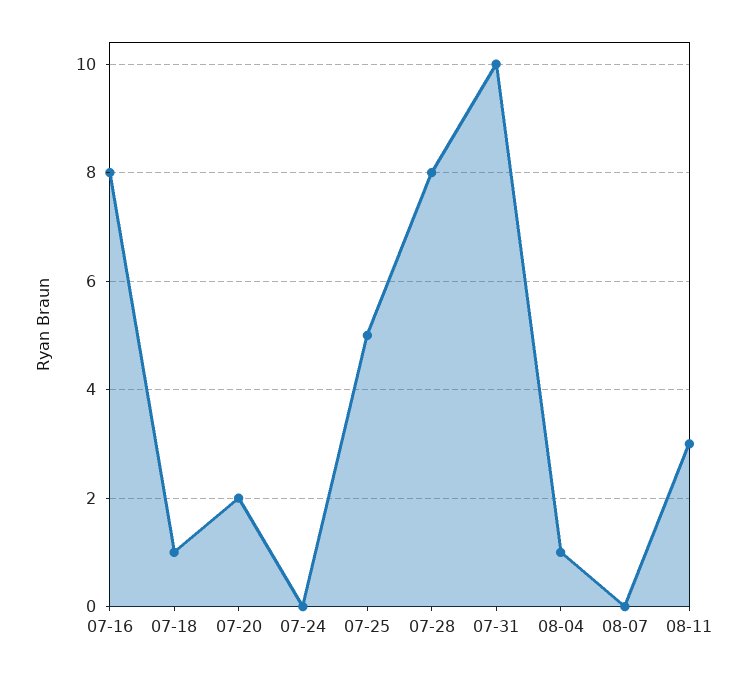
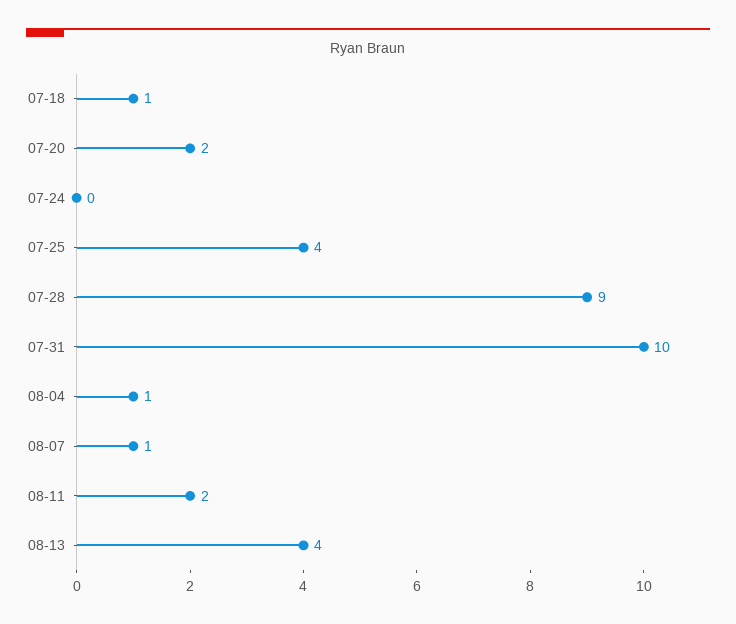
07-16: 8 -> none
07-25: 5 -> 4
07-28: 8 -> 9
08-07: 0 -> 1
08-11: 3 -> 2
08-13: none -> 4

